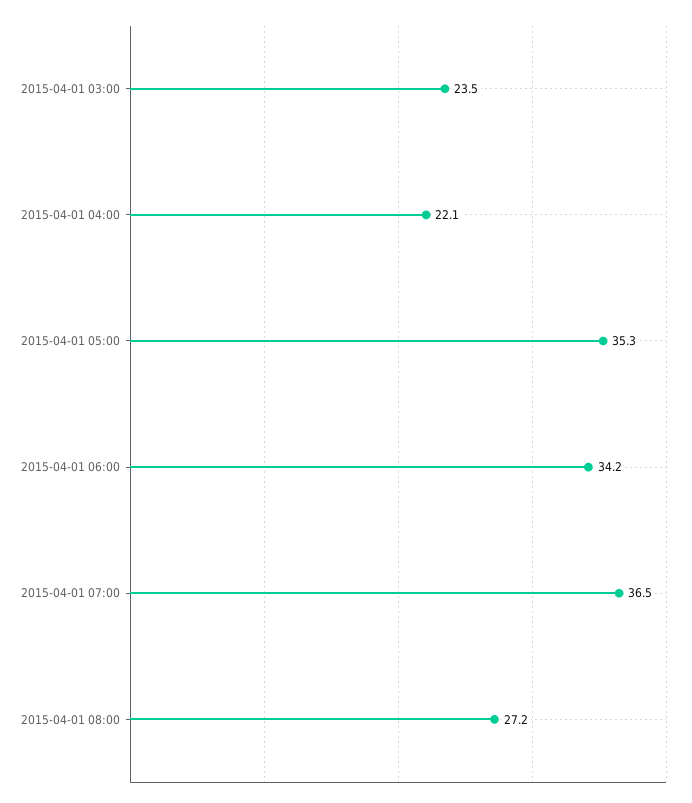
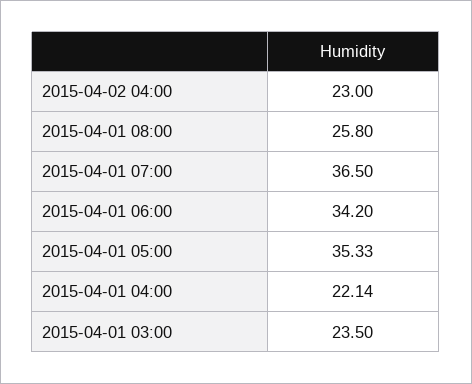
2015-04-01 08:00: 27.2 -> 25.8
2015-04-02 04:00: none -> 23

